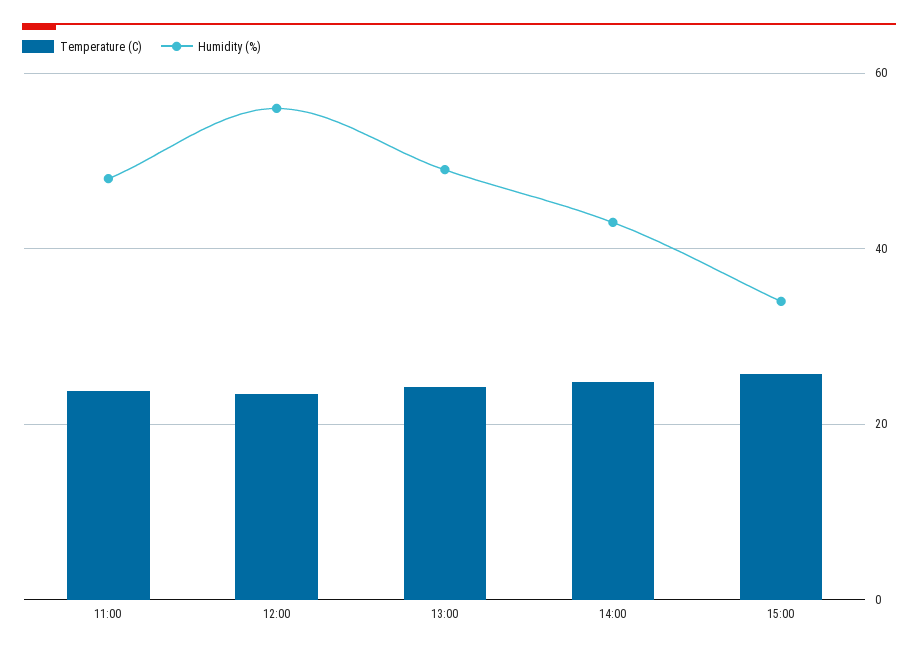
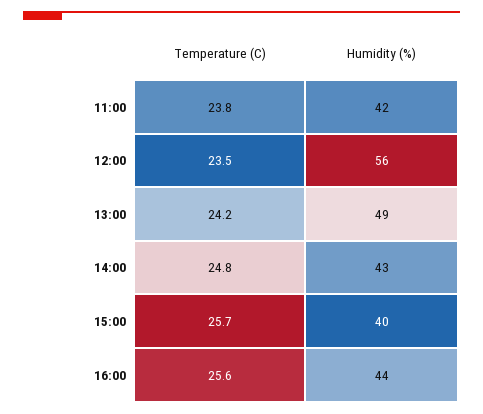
Humidity (%), 11:00: 48 -> 42
Humidity (%), 15:00: 34 -> 40
Temperature (C), 16:00: none -> 25.6
Humidity (%), 16:00: none -> 44

